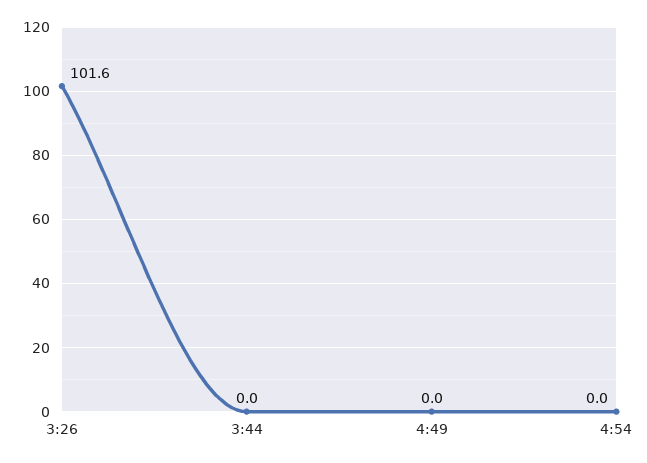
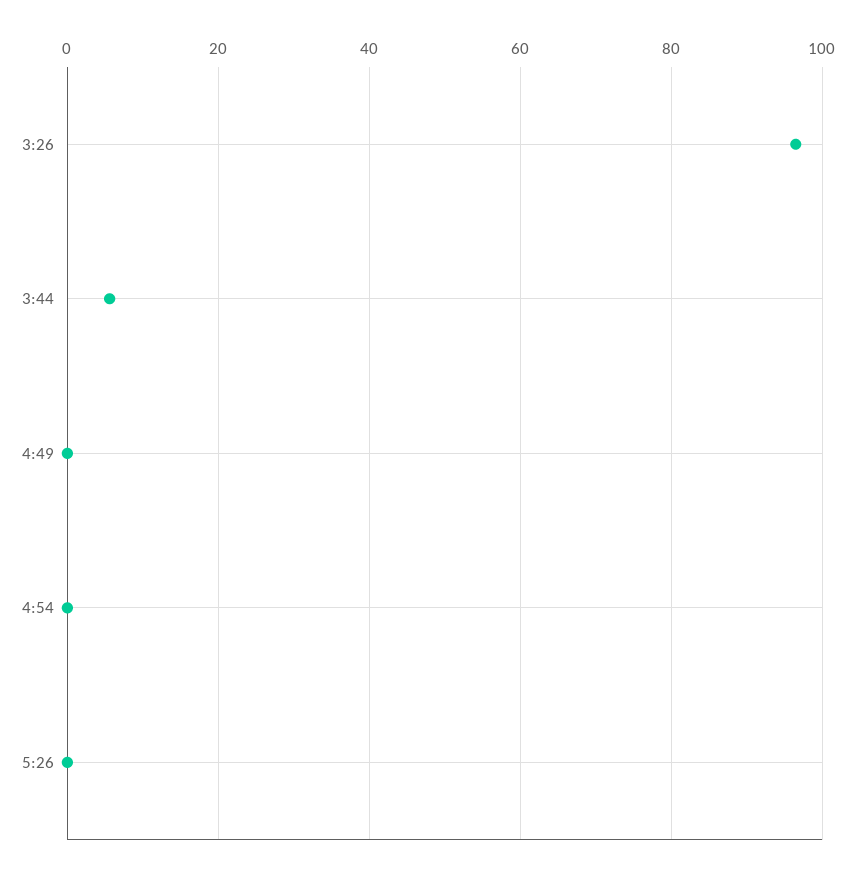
3:26: 101.6 -> 96
3:44: 0 -> 6
5:26: none -> 0

